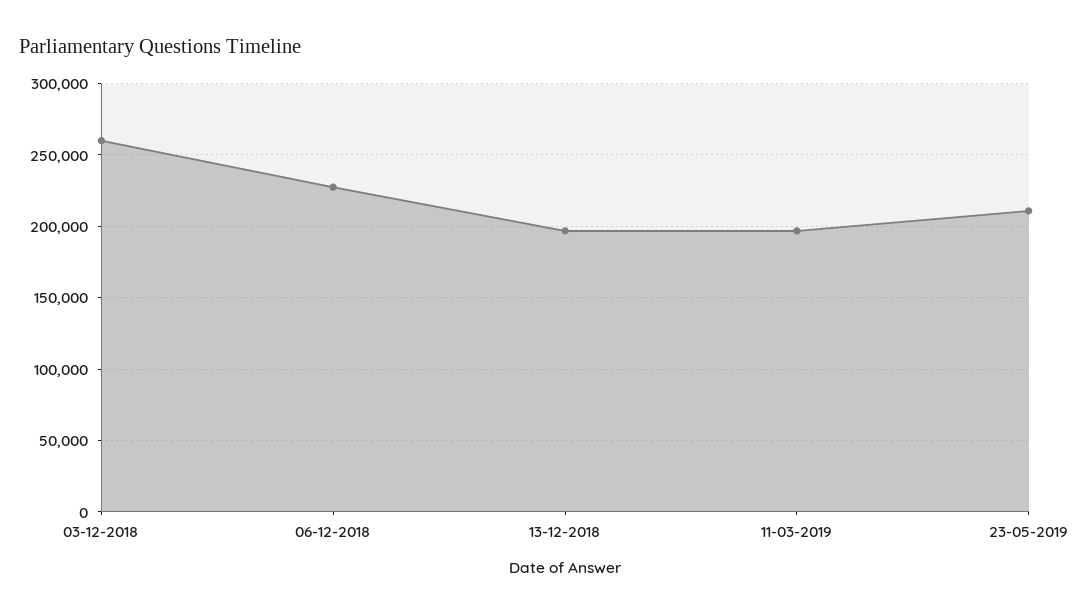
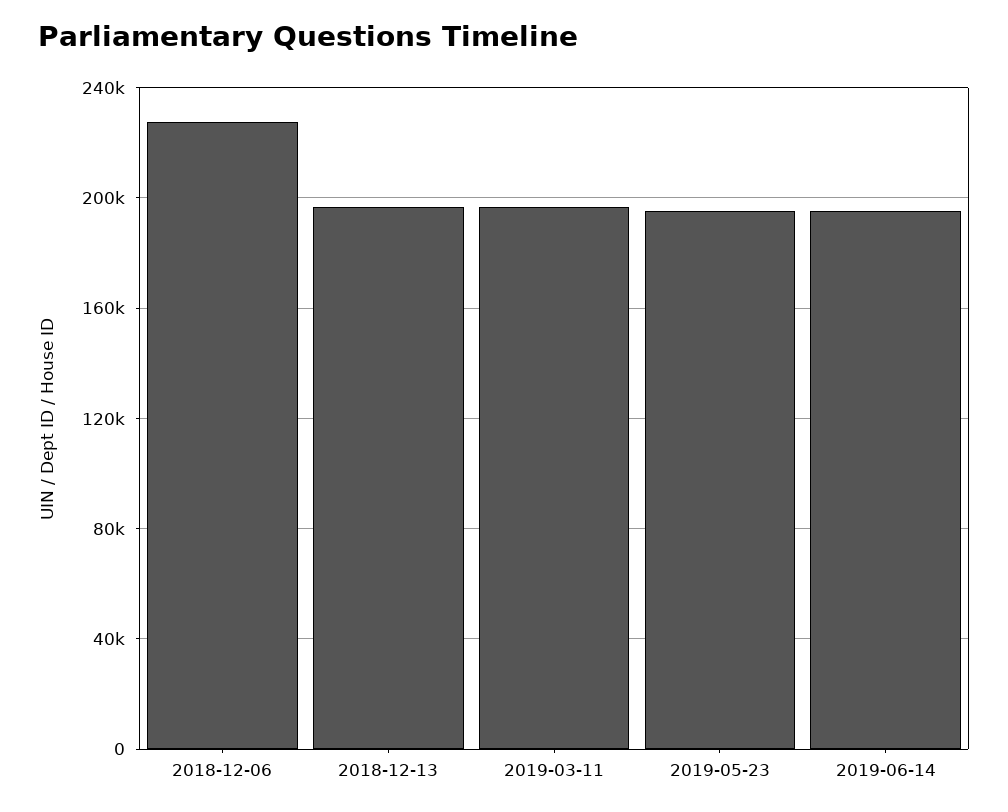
03-12-2018: 260000 -> none
23-05-2019: 210000 -> 195000
2019-06-14: none -> 195000

